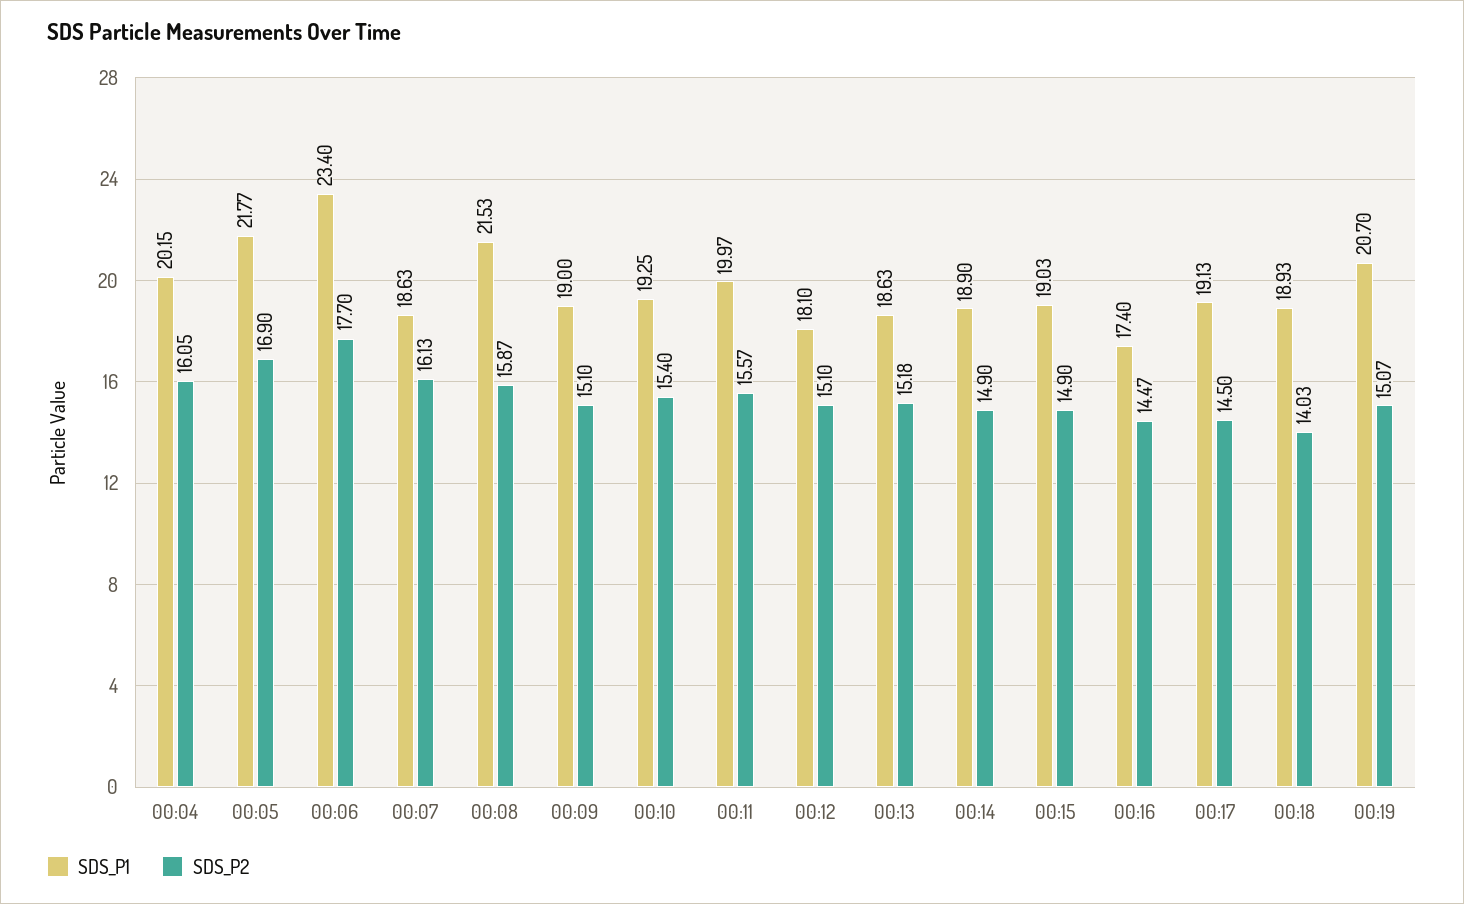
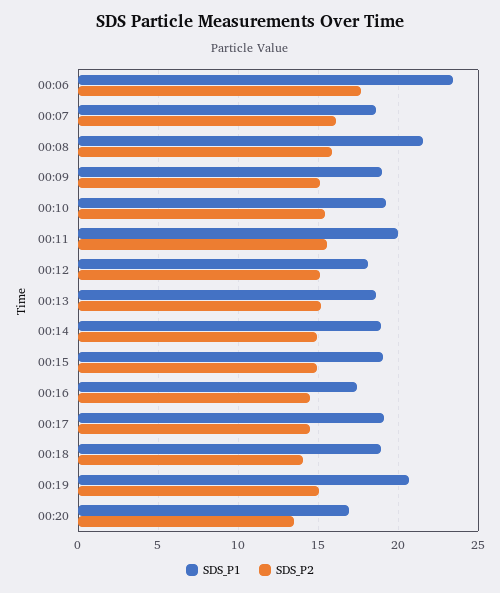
SDS_P1, 00:04: 20.15 -> none
SDS_P2, 00:04: 16.05 -> none
SDS_P1, 00:05: 21.77 -> none
SDS_P2, 00:05: 16.9 -> none
SDS_P1, 00:20: none -> 17
SDS_P2, 00:20: none -> 13.5

